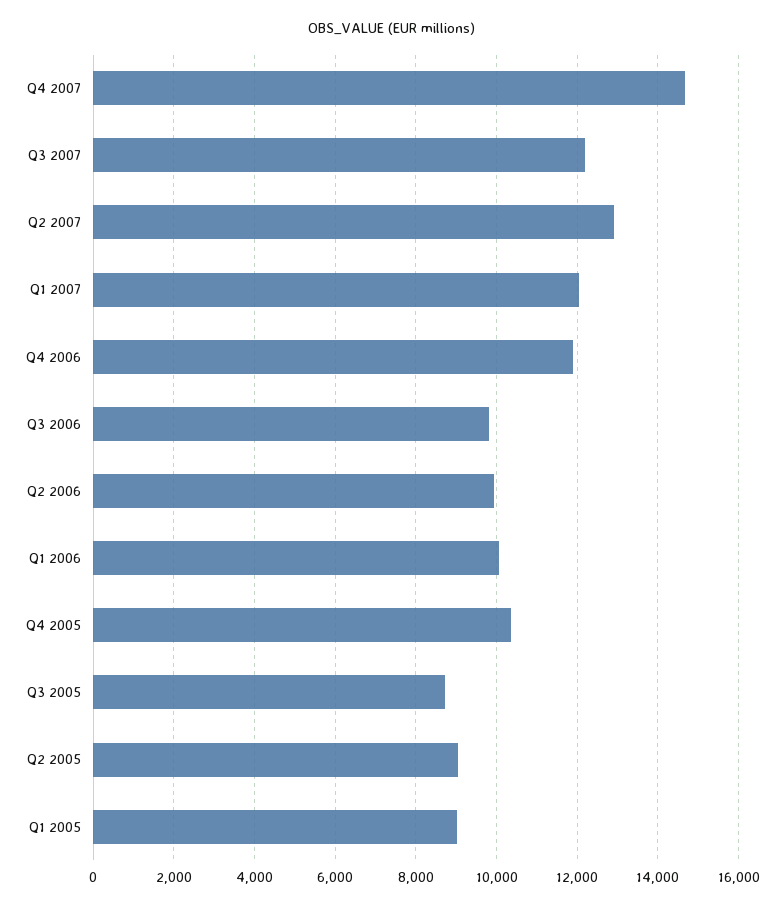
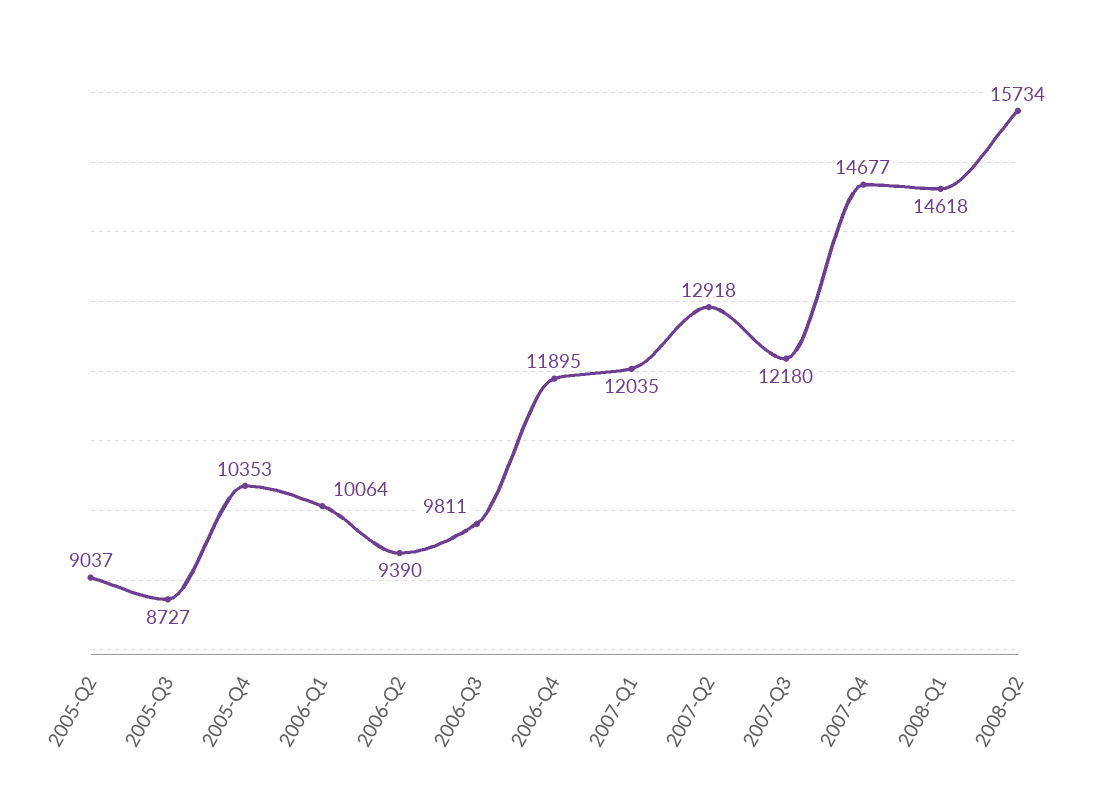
Q2 2006: 10000 -> 9390
Q1 2005: 9000 -> none
2008-Q1: none -> 14618
2008-Q2: none -> 15734

